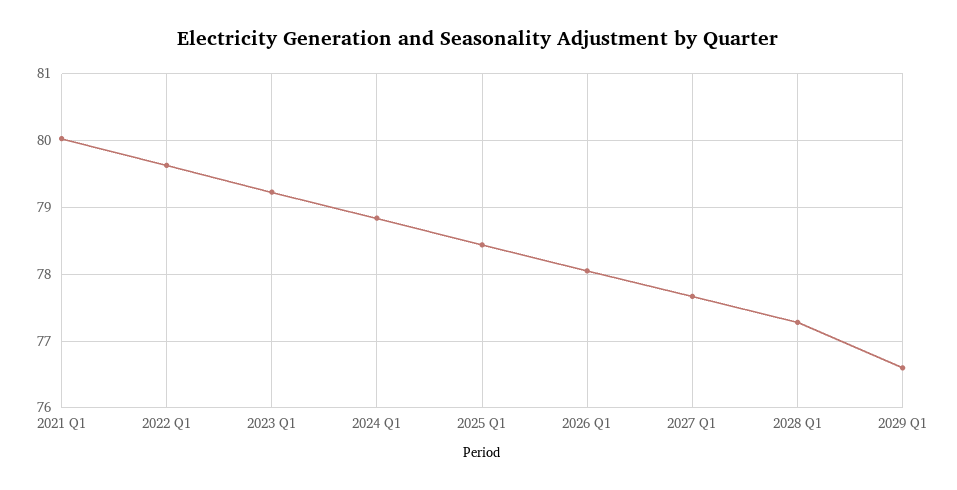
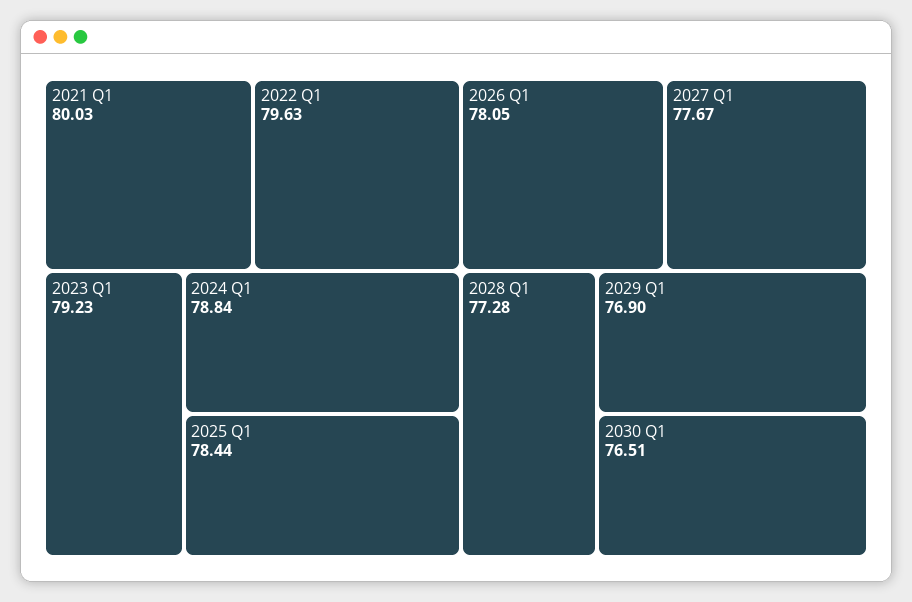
2029 Q1: 76.6 -> 76.9
2030 Q1: none -> 76.51

